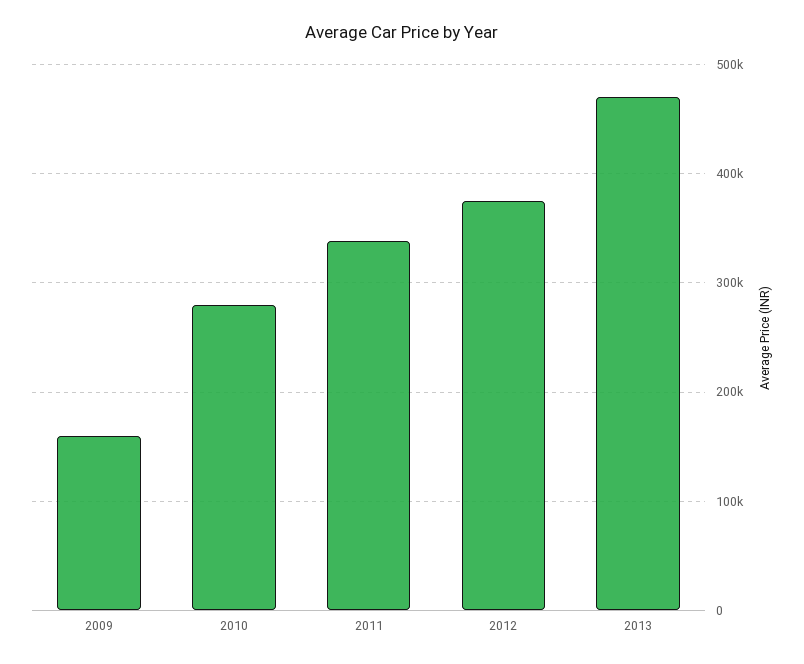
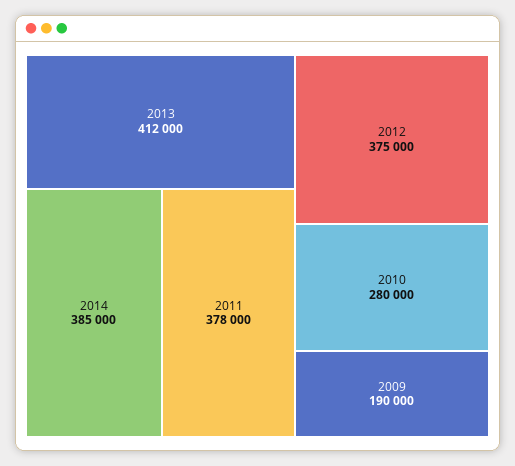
2009: 160000 -> 190000
2011: 340000 -> 378000
2013: 470000 -> 412000
2014: none -> 385000

